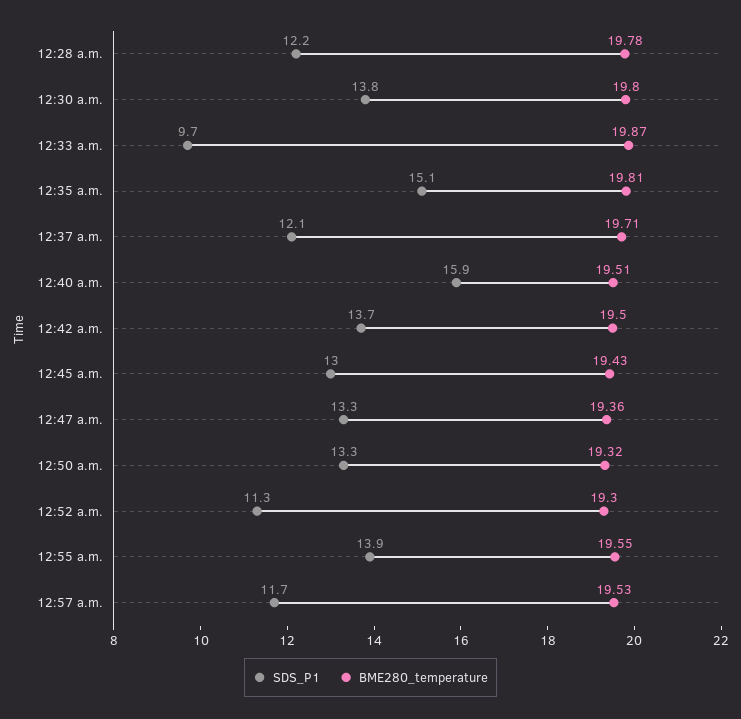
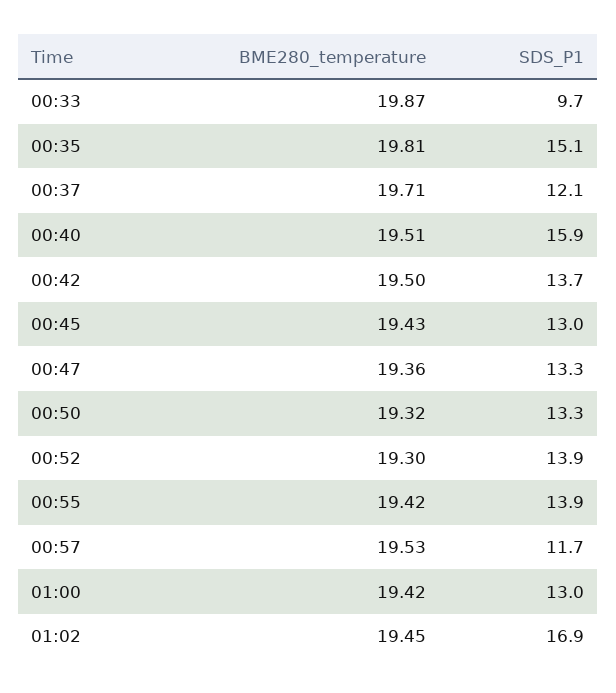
SDS_P1, 12:28 a.m.: 12.2 -> none
BME280_temperature, 12:28 a.m.: 19.78 -> none
SDS_P1, 12:30 a.m.: 13.8 -> none
BME280_temperature, 12:30 a.m.: 19.8 -> none
SDS_P1, 12:52 a.m.: 11.3 -> 13.9
BME280_temperature, 12:55 a.m.: 19.55 -> 19.42
BME280_temperature, 01:00: none -> 19.42
SDS_P1, 01:00: none -> 13
BME280_temperature, 01:02: none -> 19.45
SDS_P1, 01:02: none -> 16.9

